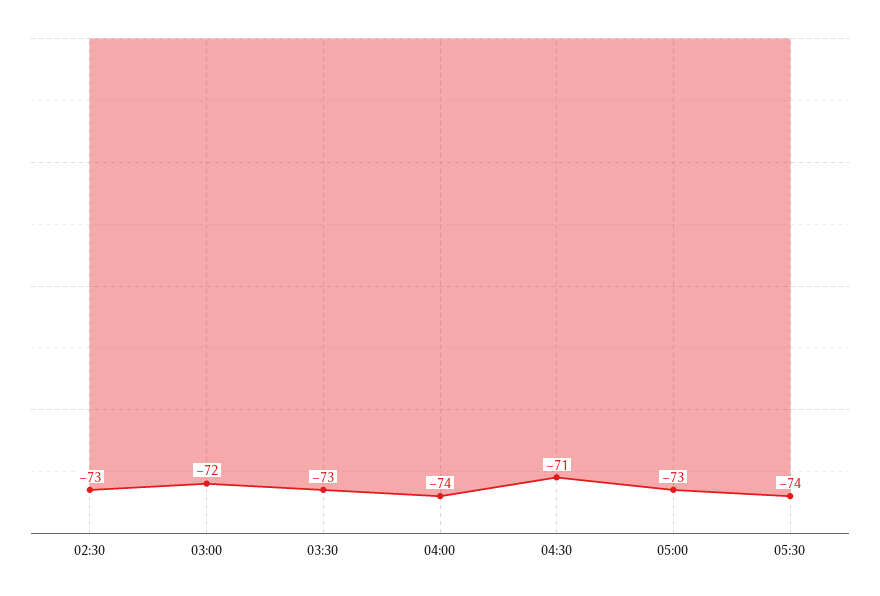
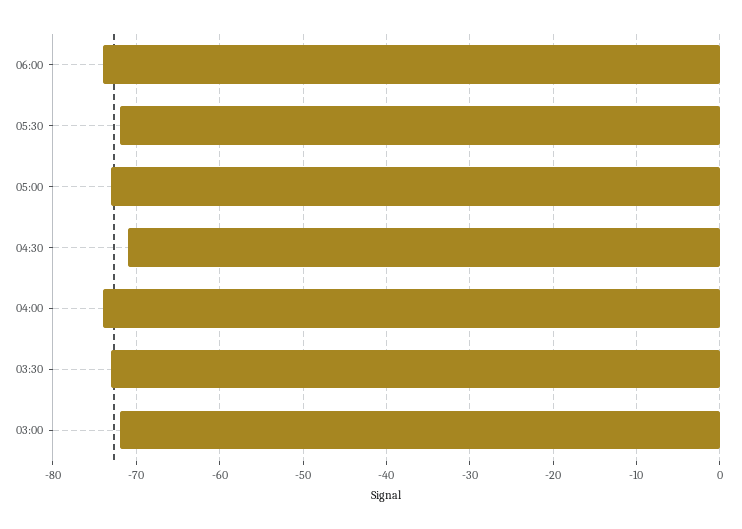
02:30: -73 -> none
05:30: -74 -> -72
06:00: none -> -74

